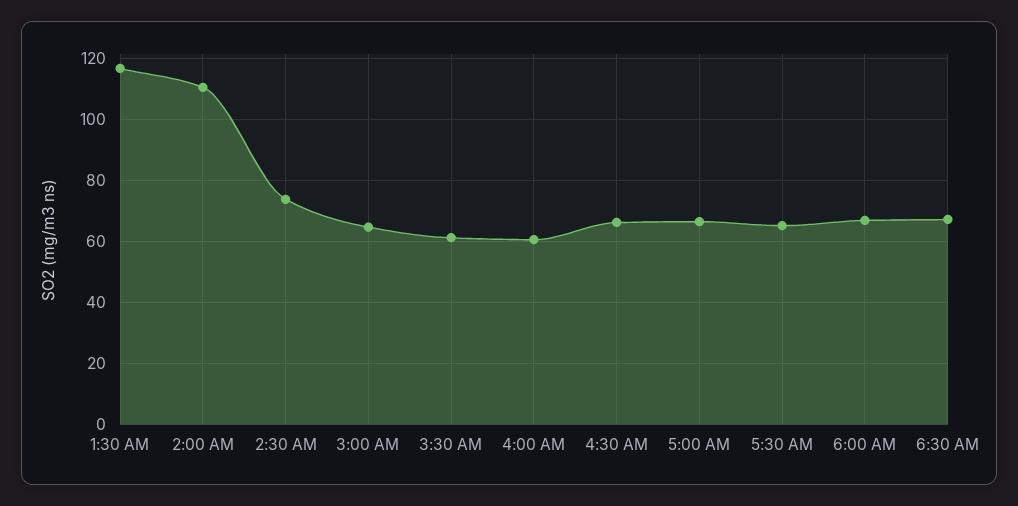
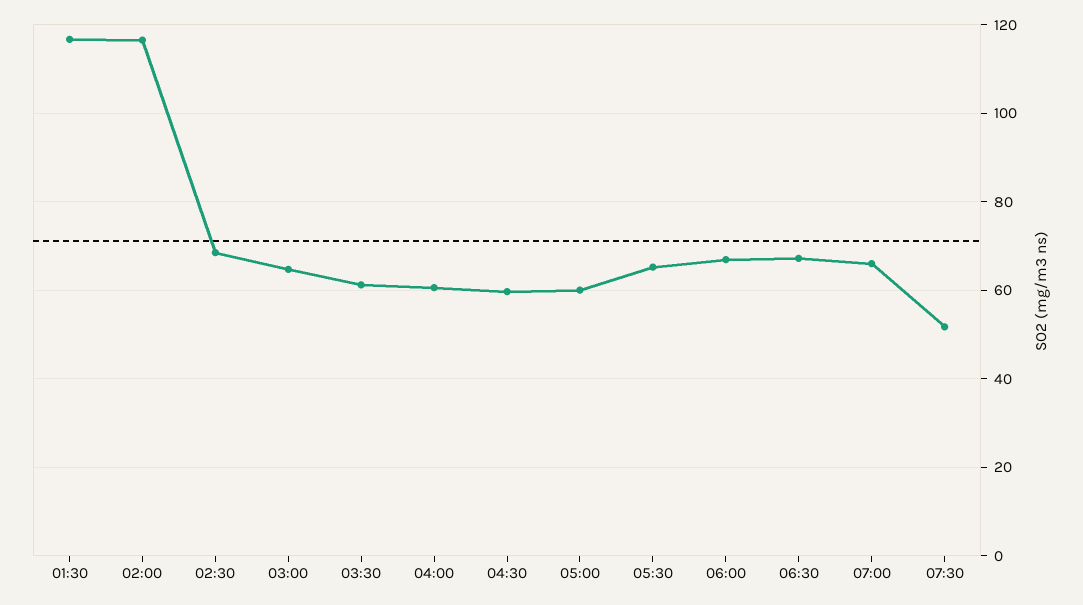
2:00 AM: 110 -> 116
2:30 AM: 74 -> 68
4:30 AM: 66 -> 60
5:00 AM: 66 -> 60
07:00: none -> 66
07:30: none -> 52

